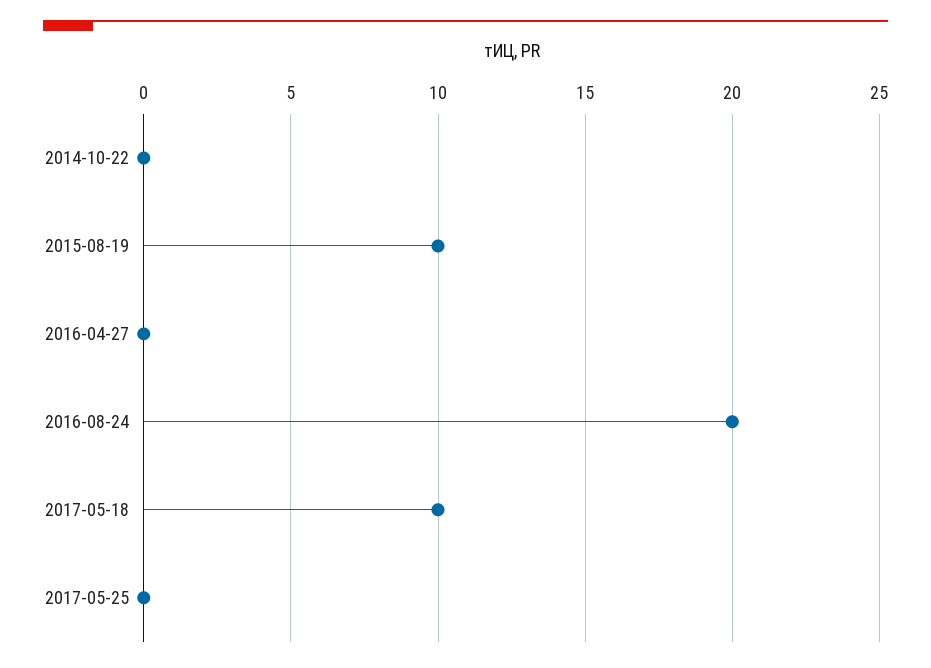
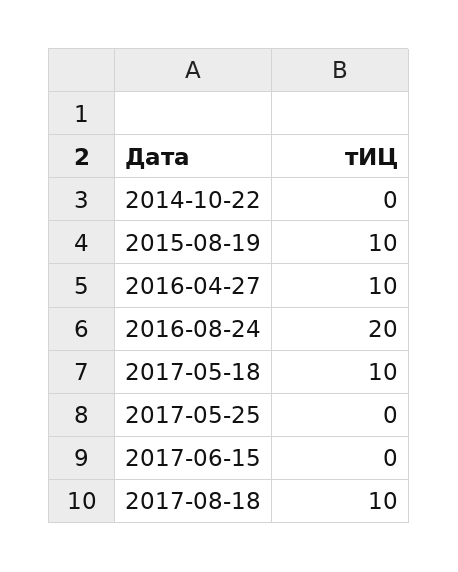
2016-04-27: 0 -> 10
2017-06-15: none -> 0
2017-08-18: none -> 10

